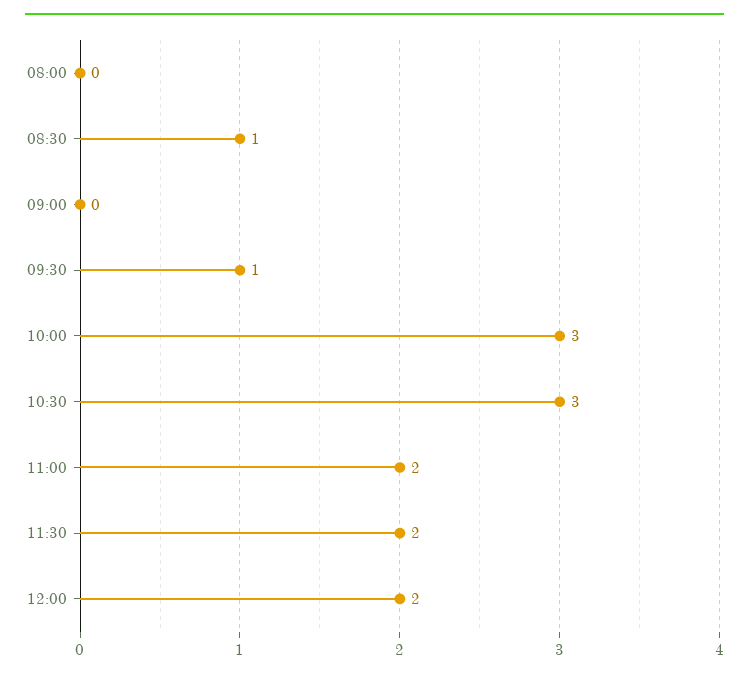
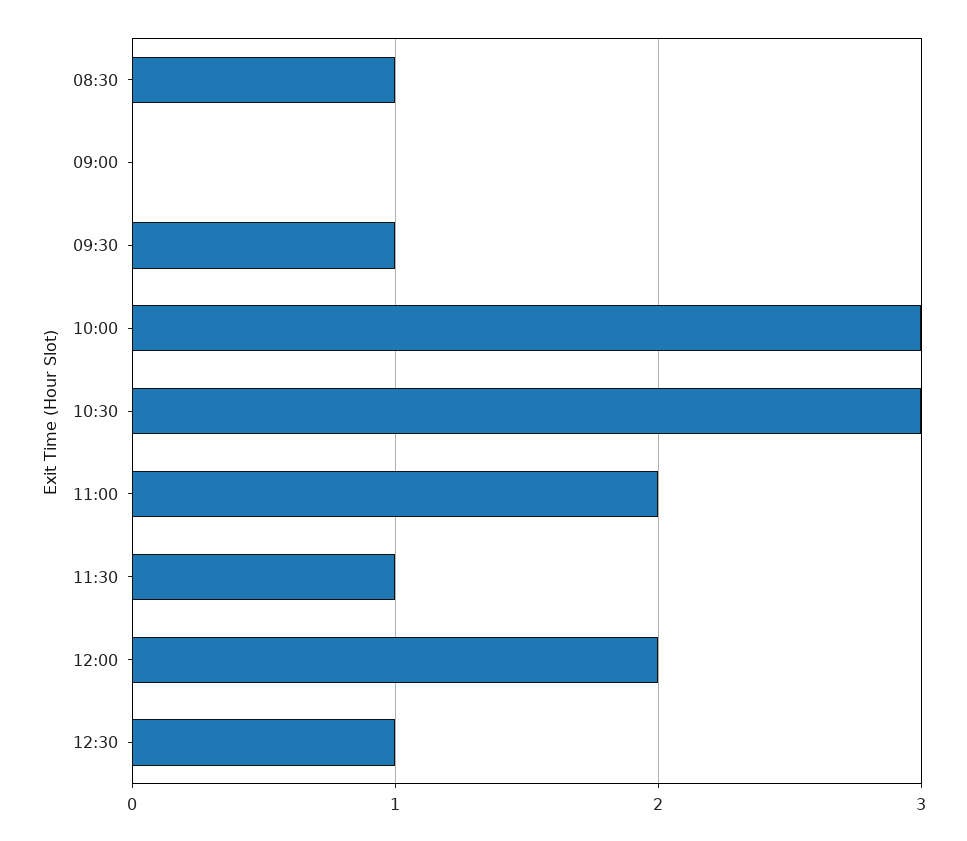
08:00: 0 -> none
11:30: 2 -> 1
12:30: none -> 1

